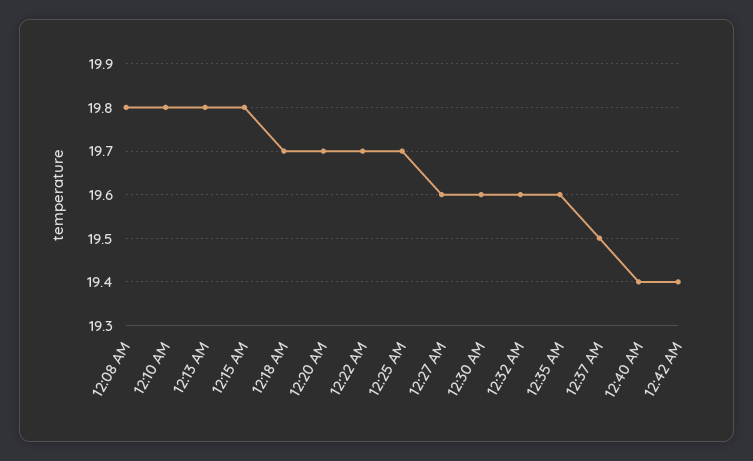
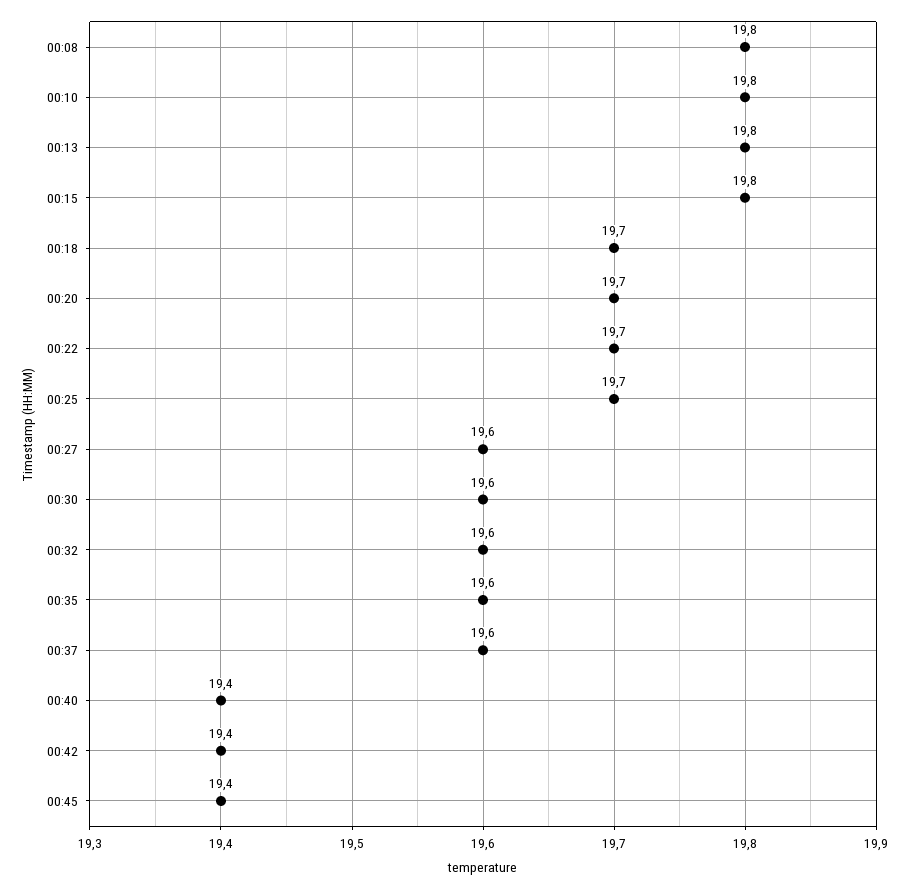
12:37 AM: 19.5 -> 19.6
00:45: none -> 19.4

